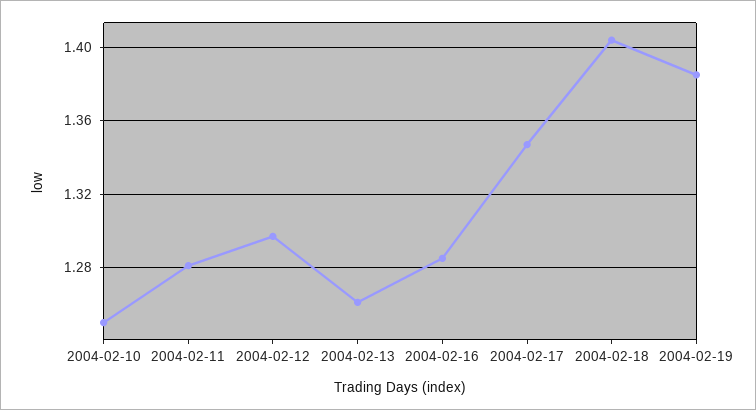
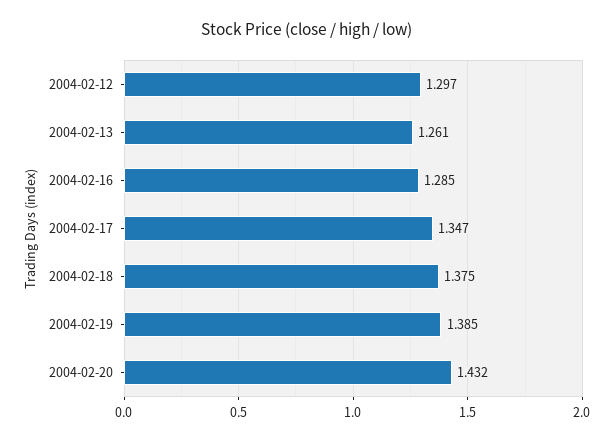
2004-02-10: 1.25 -> none
2004-02-11: 1.28 -> none
2004-02-18: 1.405 -> 1.375
2004-02-20: none -> 1.432

